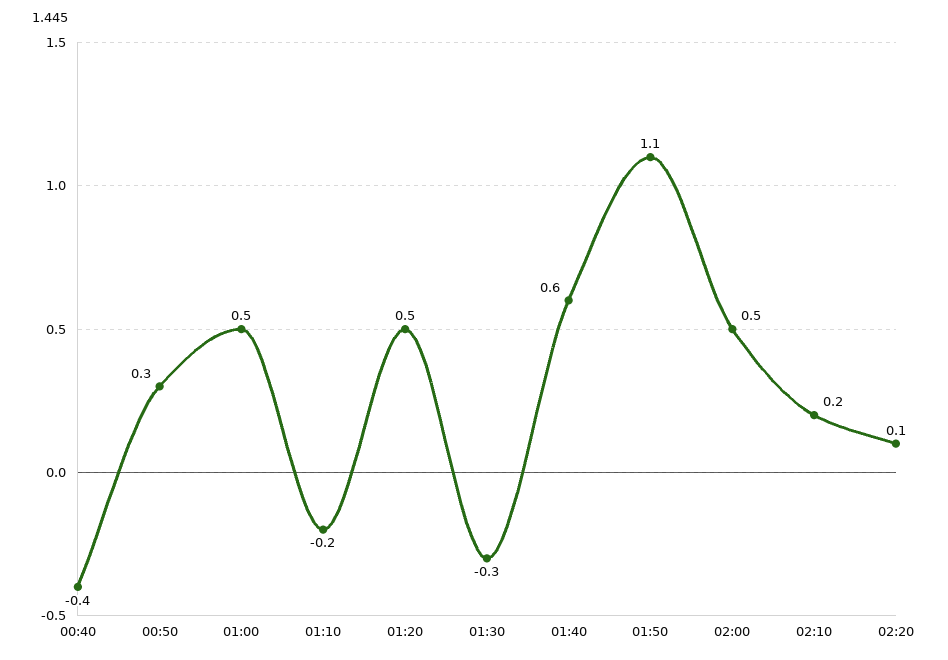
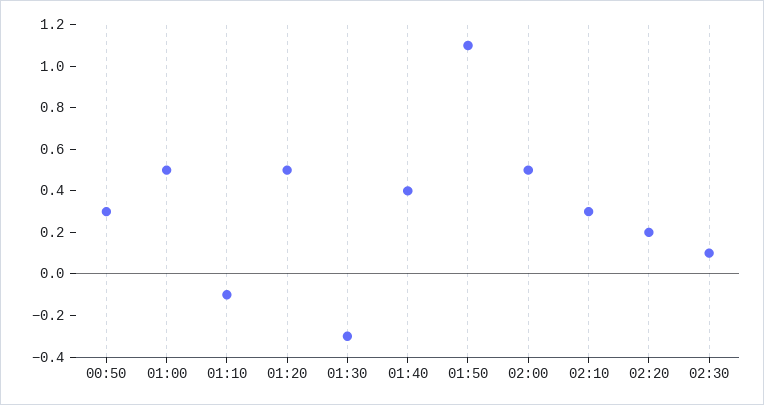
00:40: -0.4 -> none
01:10: -0.2 -> -0.1
01:40: 0.6 -> 0.4
02:10: 0.2 -> 0.3
02:20: 0.1 -> 0.2
02:30: none -> 0.1

